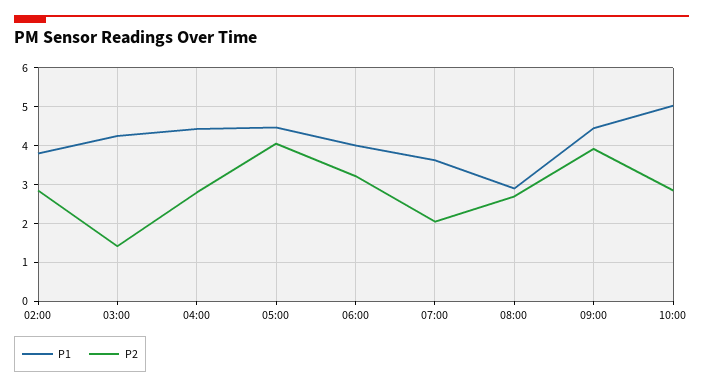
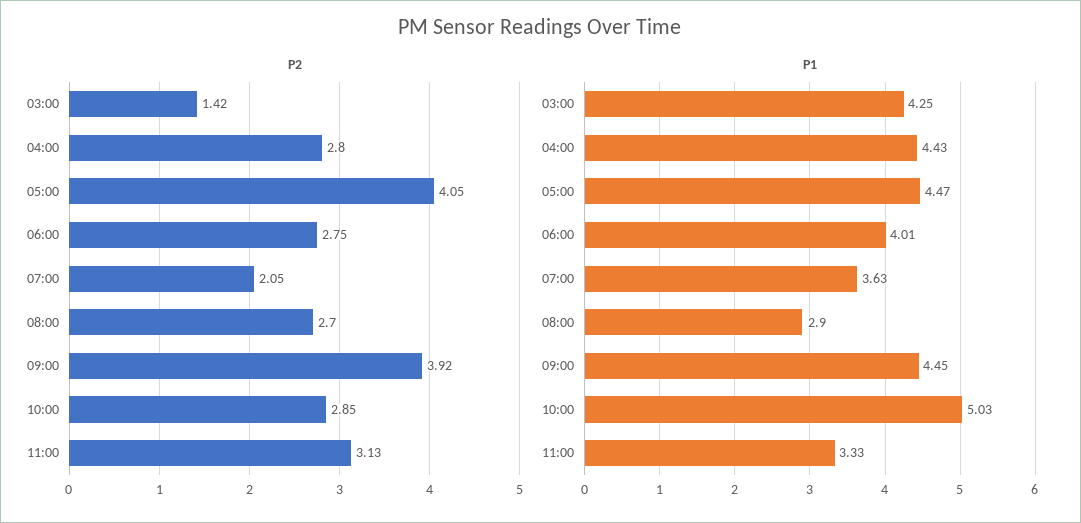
P1, 02:00: 3.8 -> none
P2, 02:00: 2.8 -> none
P2, 06:00: 3.2 -> 2.75
P2, 11:00: none -> 3.13
P1, 11:00: none -> 3.33

